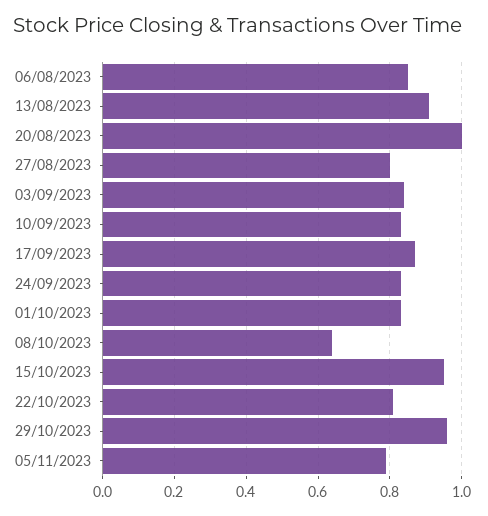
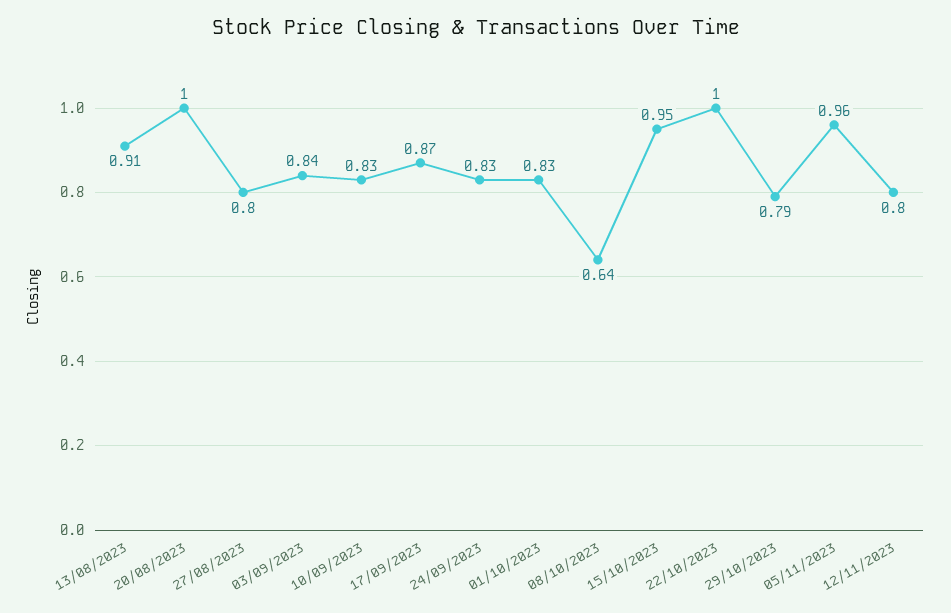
06/08/2023: 0.85 -> none
22/10/2023: 0.8 -> 1
29/10/2023: 0.95 -> 0.79
05/11/2023: 0.8 -> 0.96
12/11/2023: none -> 0.8

